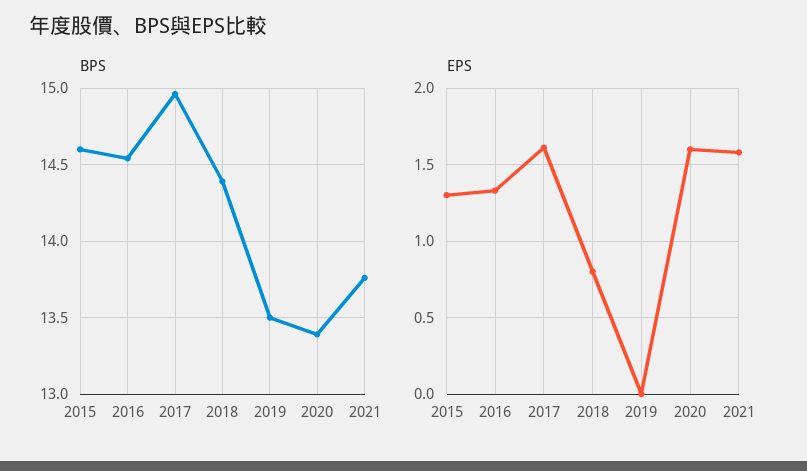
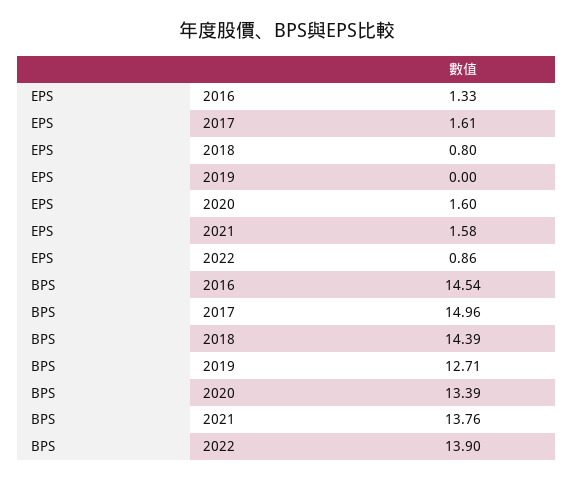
BPS, 2015: 14.6 -> none
BPS, 2019: 13.5 -> 12.71
EPS, 2015: 1.3 -> none
EPS, 2022: none -> 0.86
BPS, 2022: none -> 13.9

